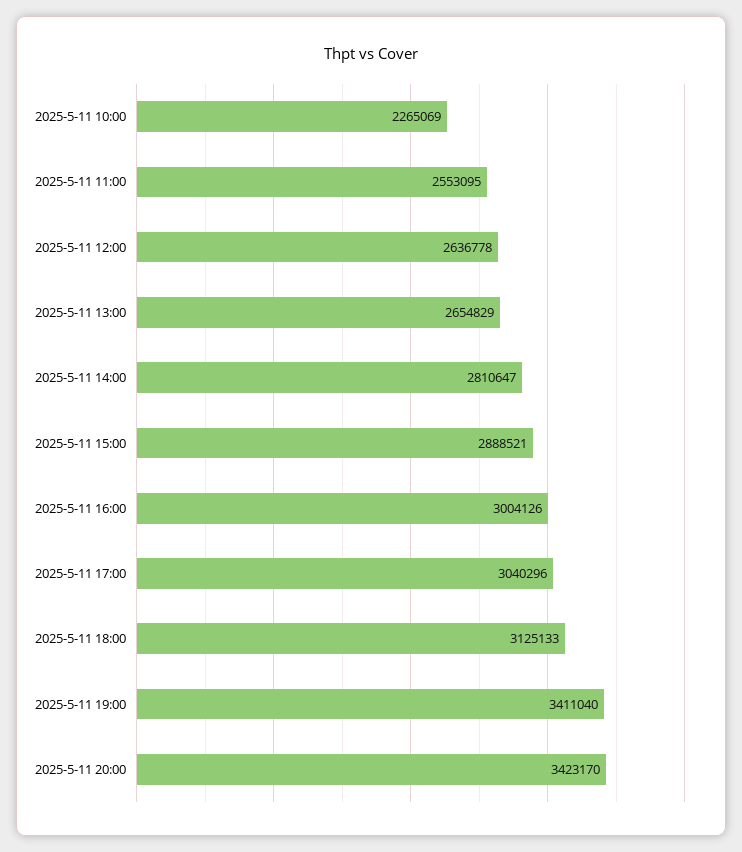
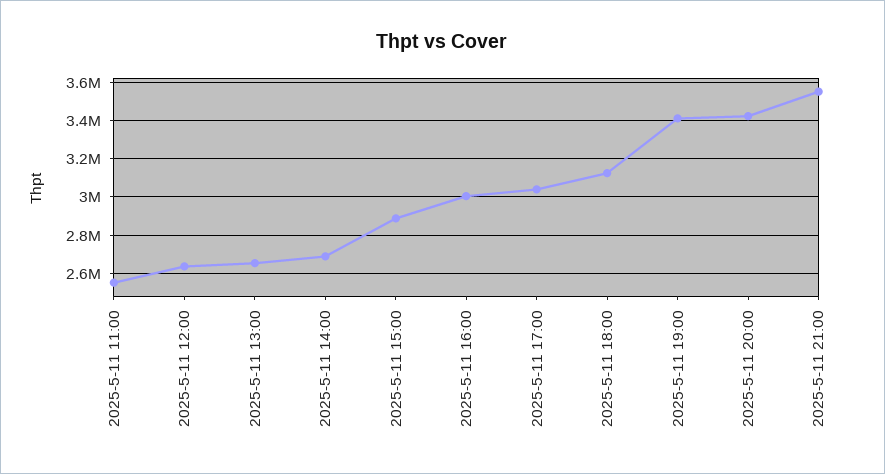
2025-5-11 10:00: 2265069 -> none
2025-5-11 14:00: 2810647 -> 2700000
2025-5-11 21:00: none -> 3550000

